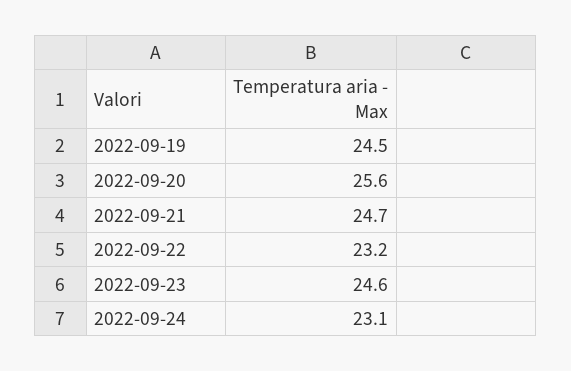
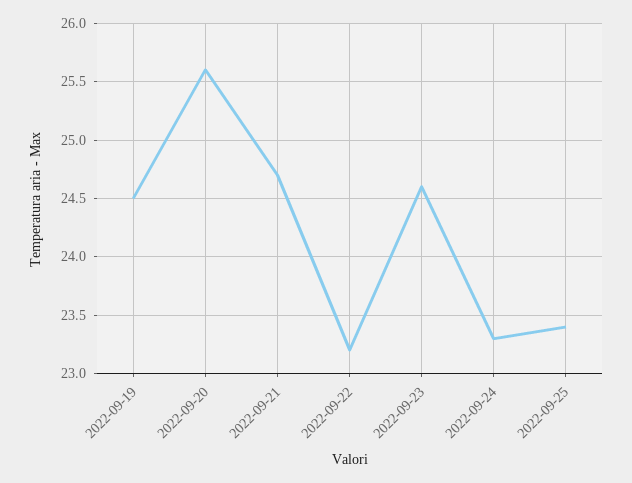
2022-09-24: 23.1 -> 23.3
2022-09-25: none -> 23.4

